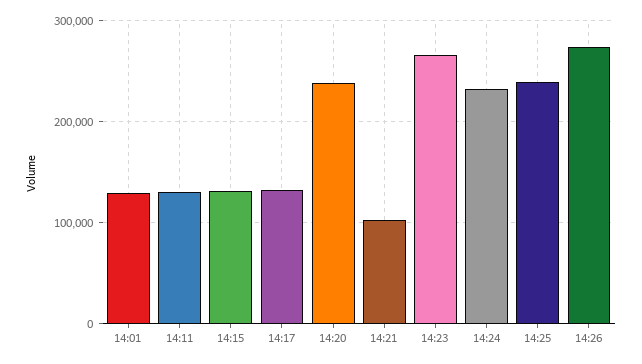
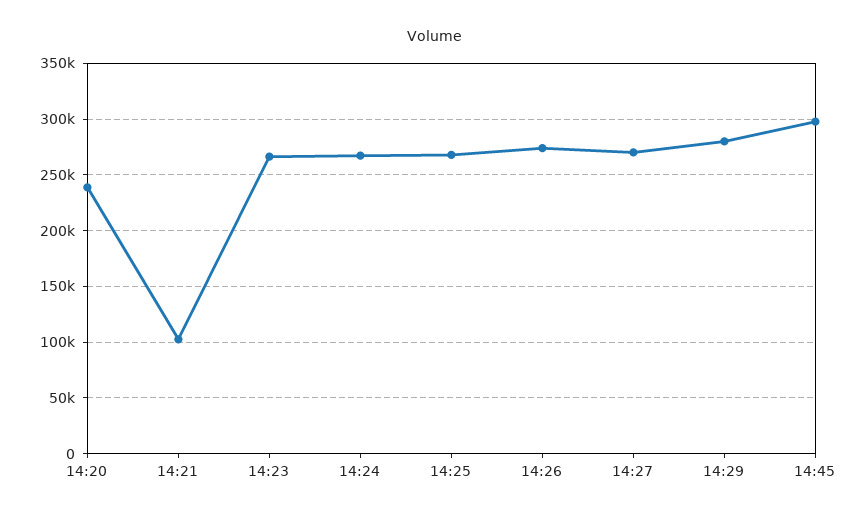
14:01: 130000 -> none
14:11: 130000 -> none
14:15: 130000 -> none
14:17: 130000 -> none
14:24: 230000 -> 270000
14:25: 240000 -> 270000
14:27: none -> 270000
14:29: none -> 280000
14:45: none -> 300000

